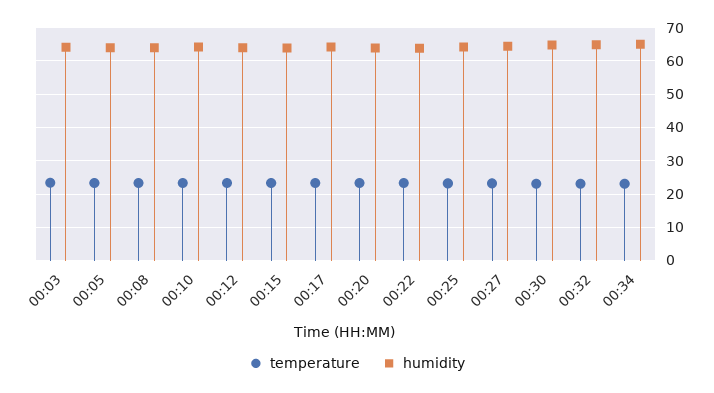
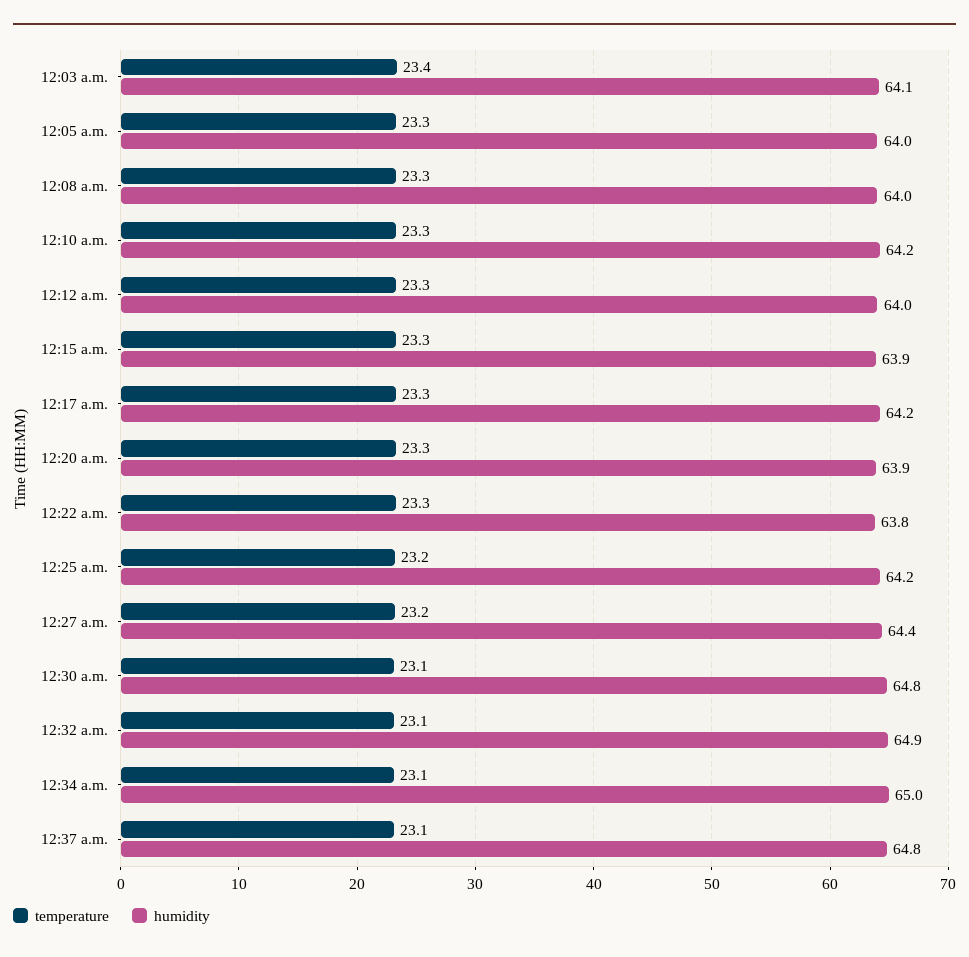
temperature, 12:37 a.m.: none -> 23.1
humidity, 12:37 a.m.: none -> 64.8

